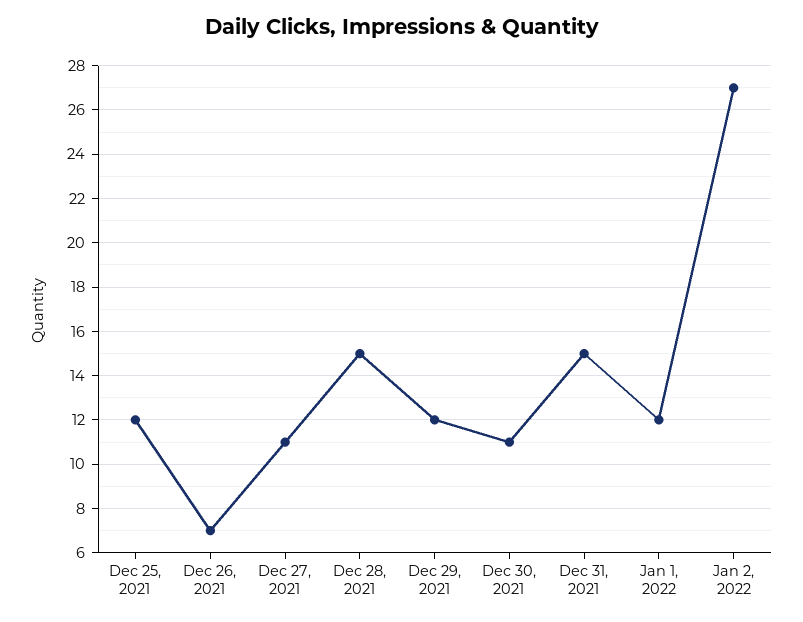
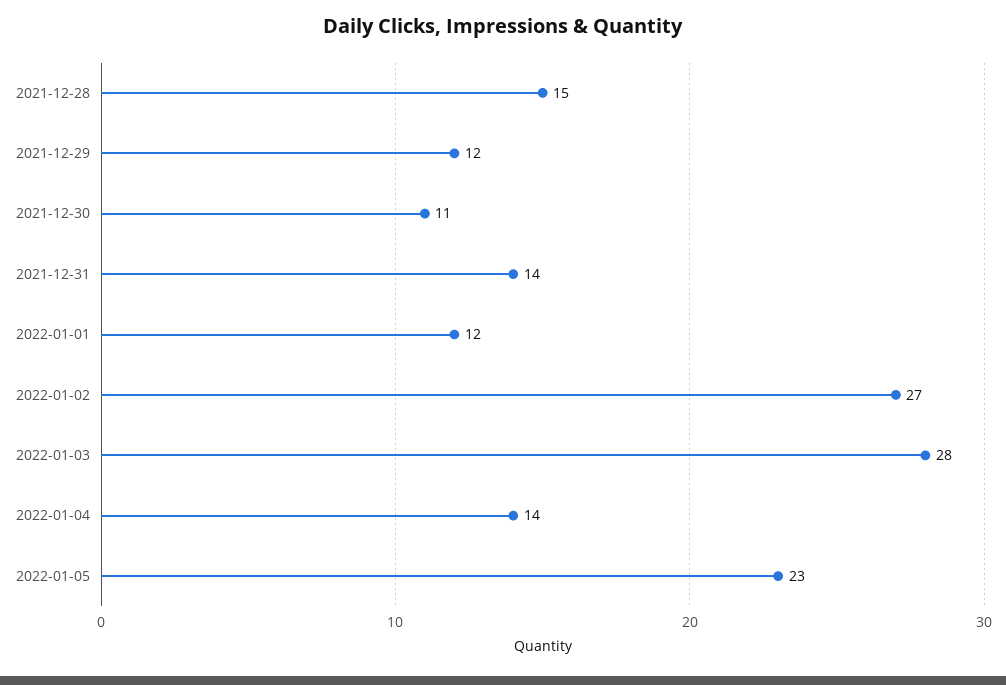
Dec 25, 2021: 12 -> none
Dec 26, 2021: 7 -> none
Dec 27, 2021: 11 -> none
Dec 31, 2021: 15 -> 14
2022-01-03: none -> 28
2022-01-04: none -> 14
2022-01-05: none -> 23

